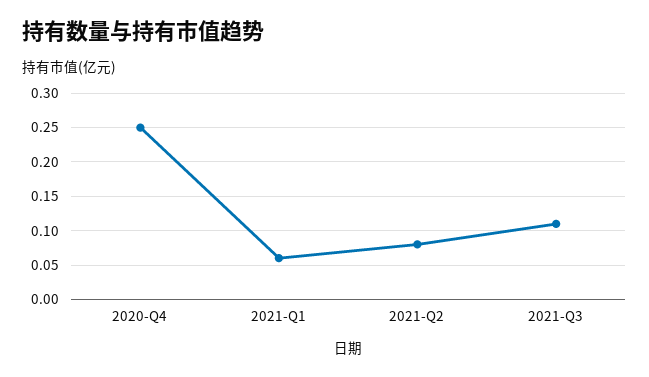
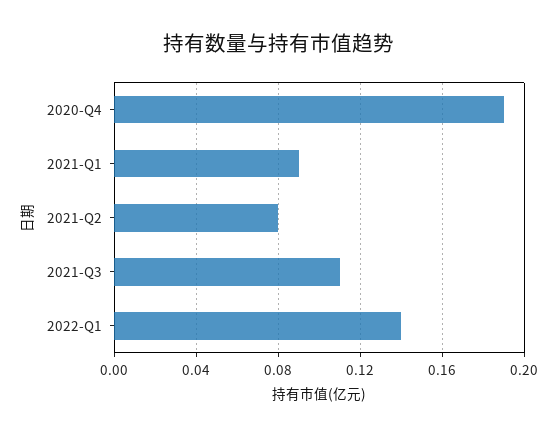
2020-Q4: 0.25 -> 0.19
2021-Q1: 0.06 -> 0.09
2022-Q1: none -> 0.14

